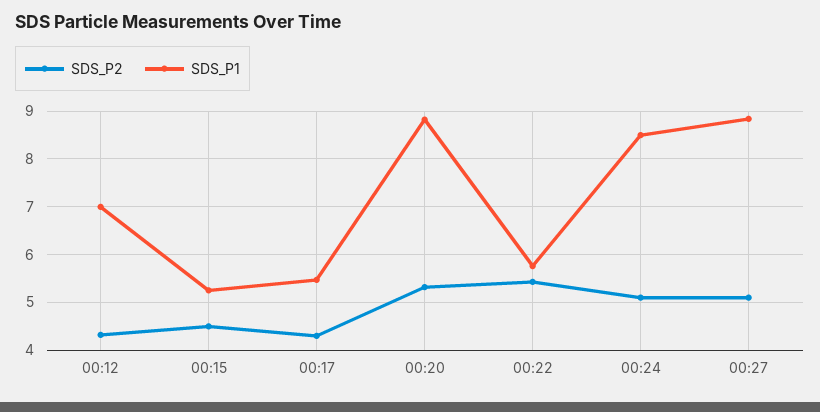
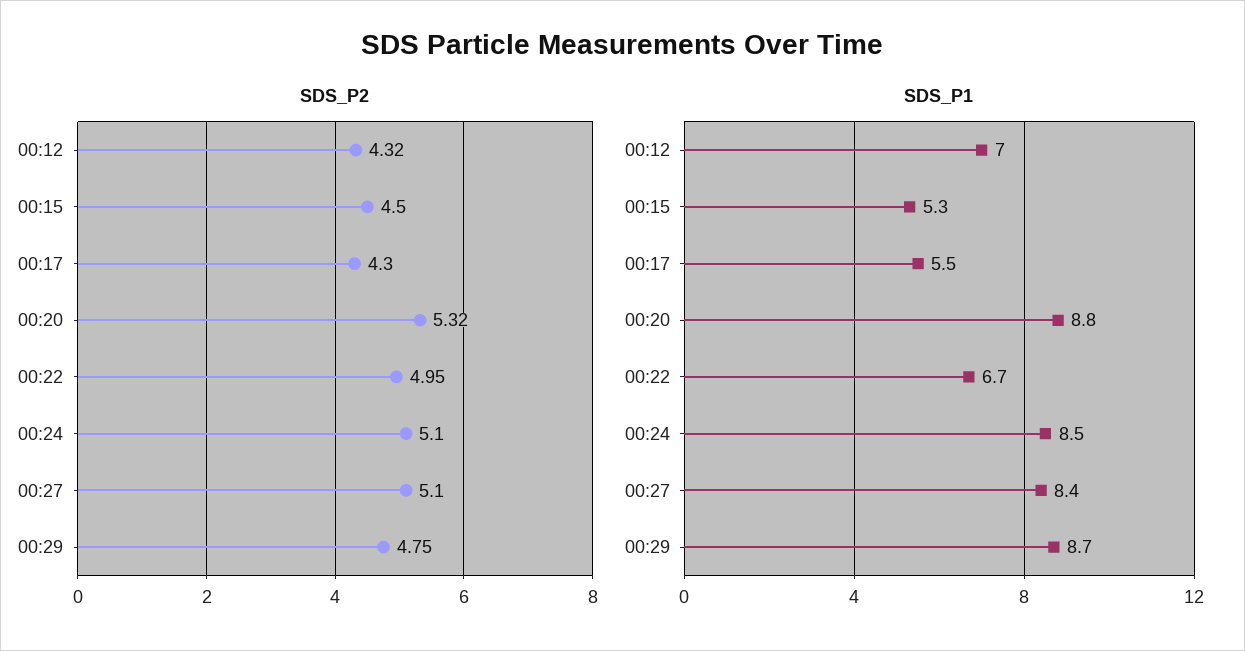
SDS_P2, 00:22: 5.4 -> 4.95
SDS_P1, 00:22: 5.8 -> 6.7
SDS_P1, 00:27: 8.8 -> 8.4
SDS_P2, 00:29: none -> 4.75
SDS_P1, 00:29: none -> 8.7

